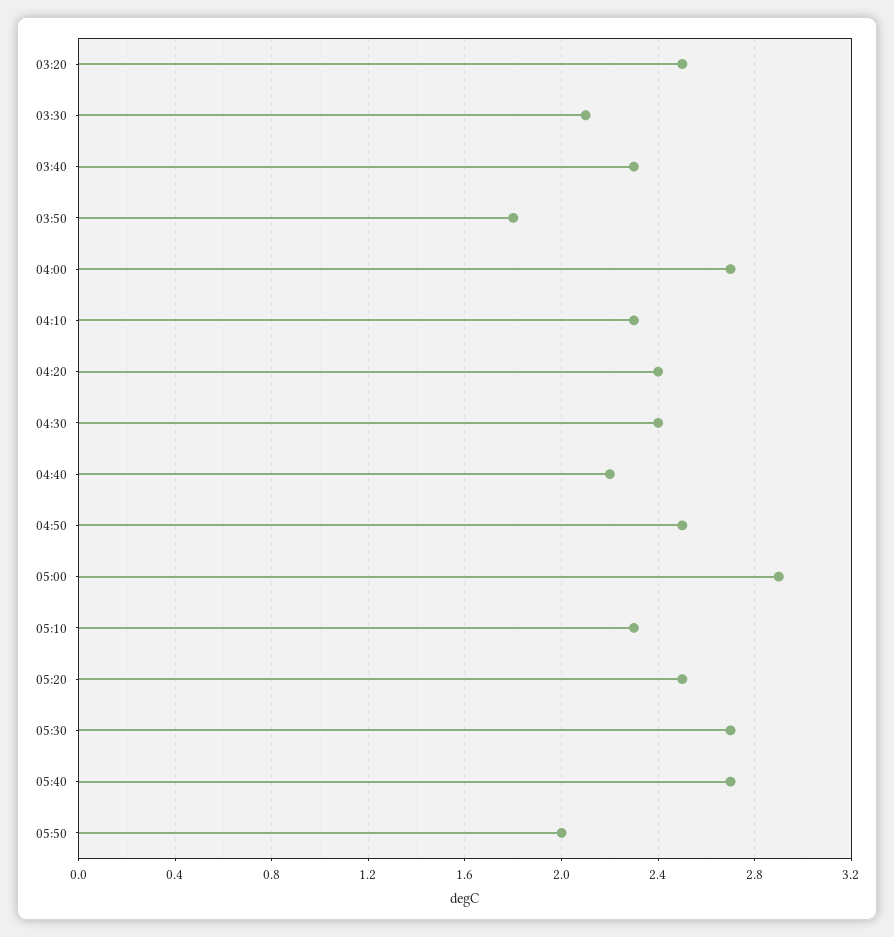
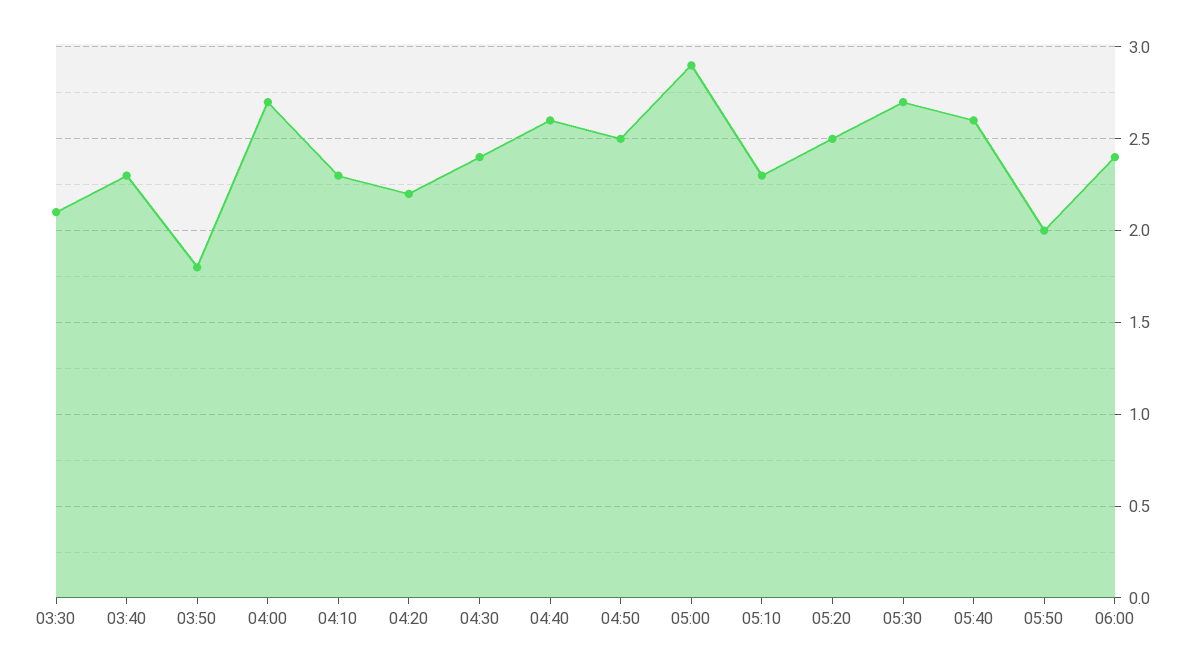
03:20: 2.5 -> none
04:20: 2.4 -> 2.2
04:40: 2.2 -> 2.6
05:40: 2.7 -> 2.6
06:00: none -> 2.4

